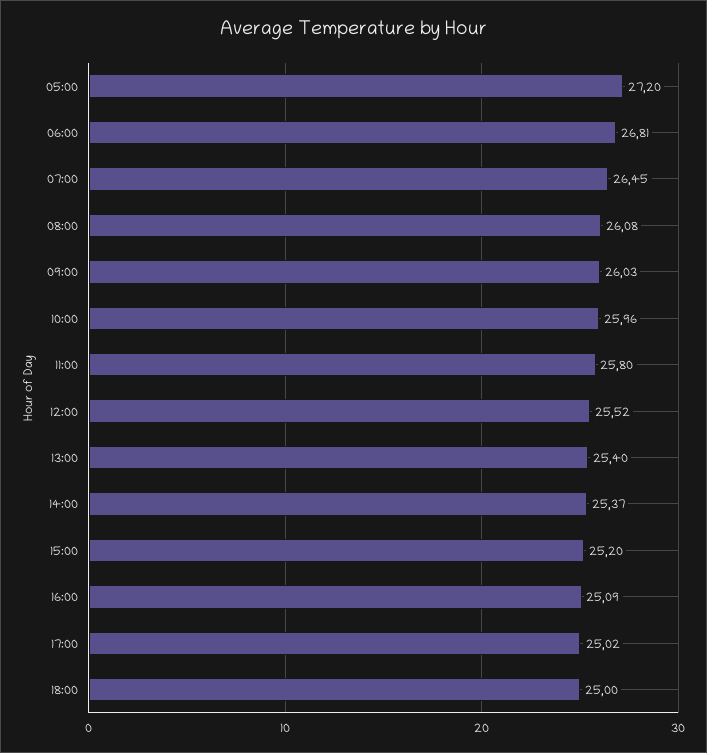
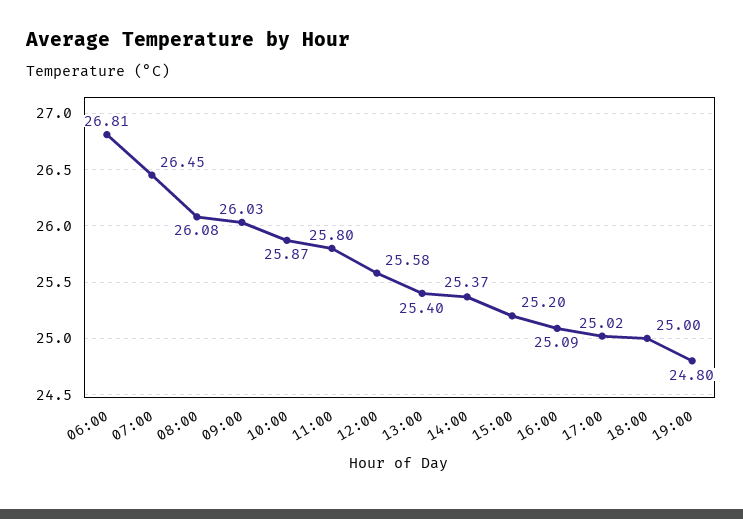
05:00: 27.2 -> none
10:00: 25.96 -> 25.87
12:00: 25.52 -> 25.58
19:00: none -> 24.8

